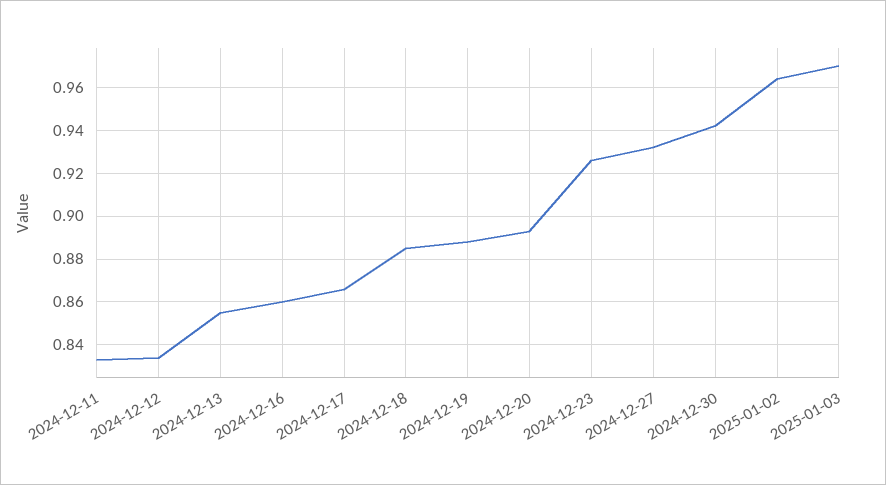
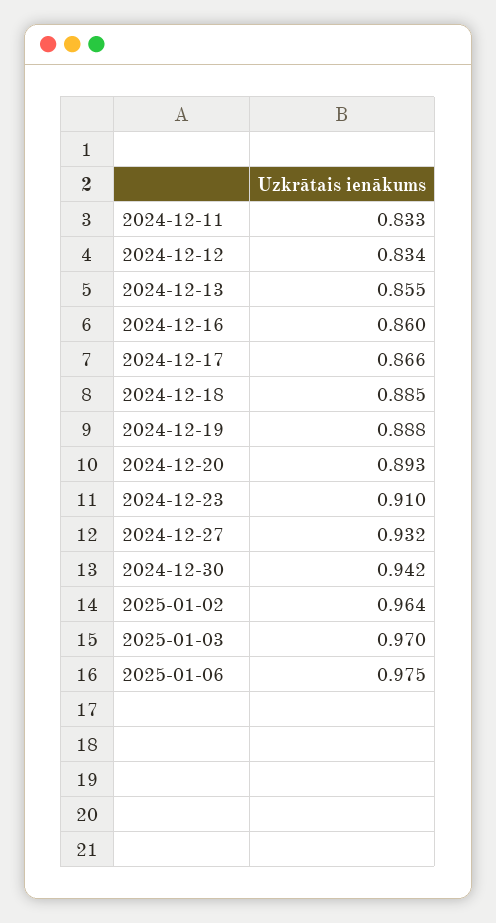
2024-12-23: 0.925 -> 0.91
2025-01-06: none -> 0.975

